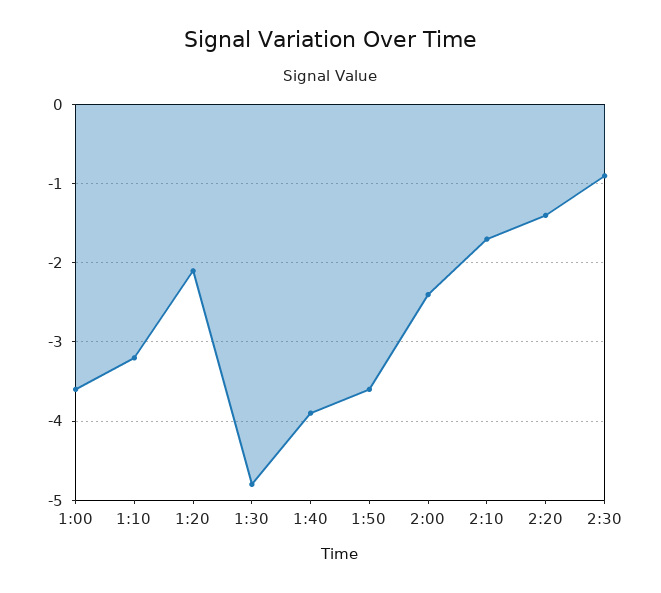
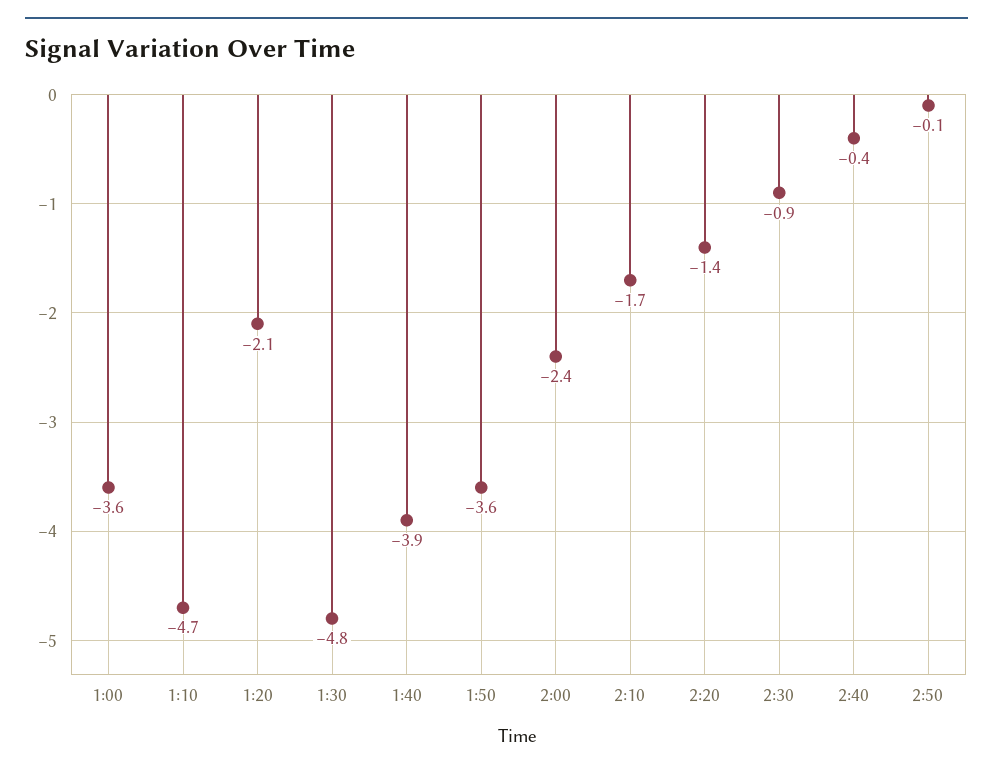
1:10: -3.2 -> -4.7
2:40: none -> -0.4
2:50: none -> -0.1

